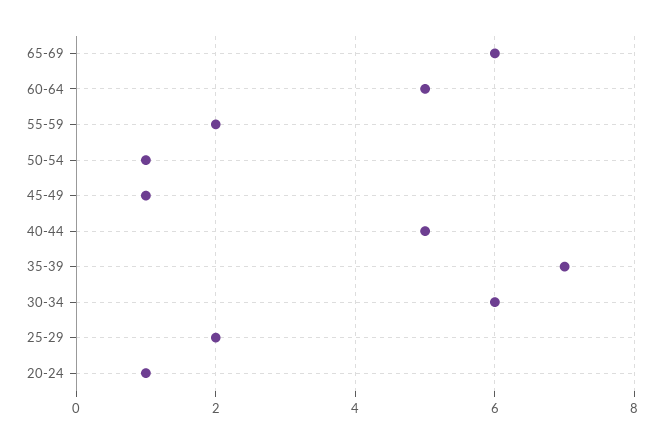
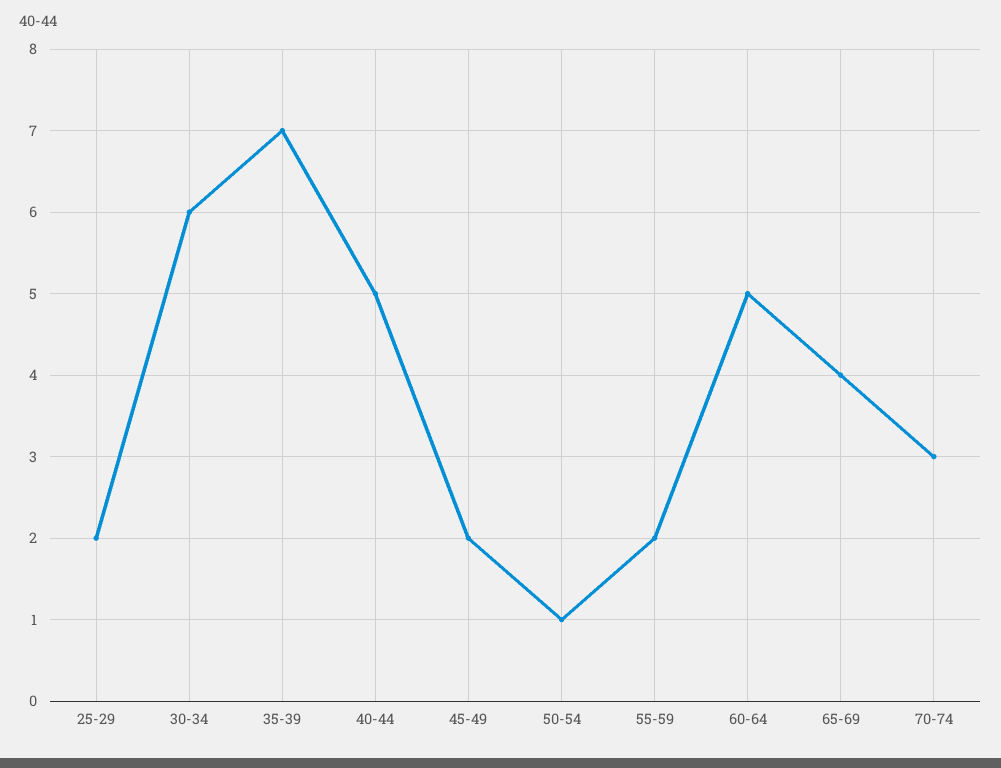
65-69: 6 -> 4
45-49: 1 -> 2
20-24: 1 -> none
70-74: none -> 3

